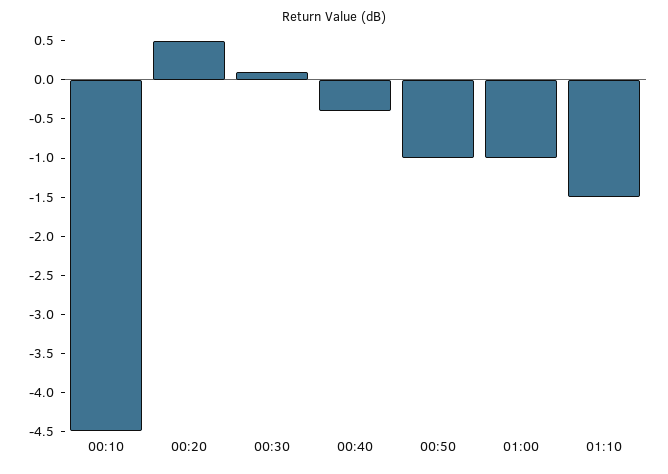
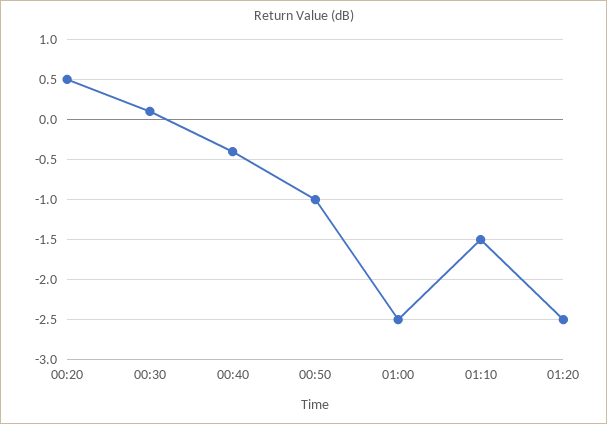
00:10: -4.5 -> none
01:00: -1 -> -2.5
01:20: none -> -2.5

